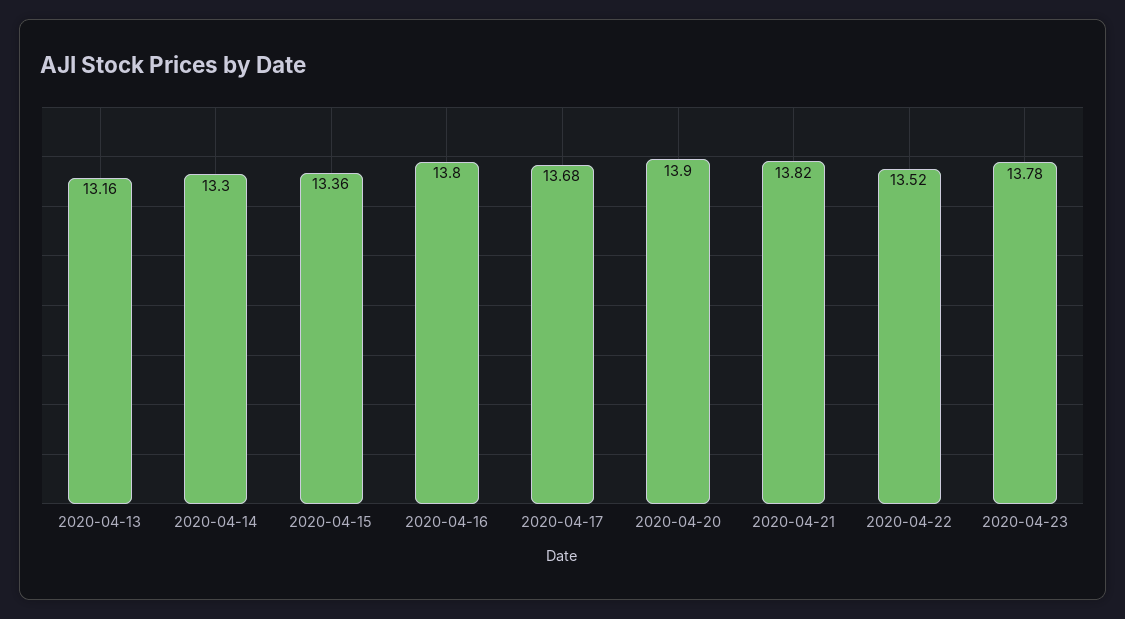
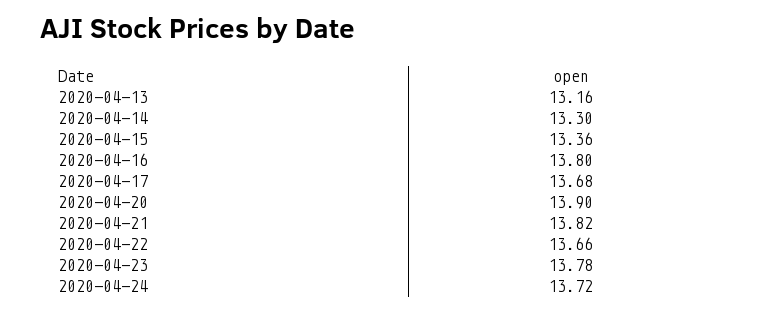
2020-04-22: 13.52 -> 13.66
2020-04-24: none -> 13.72

